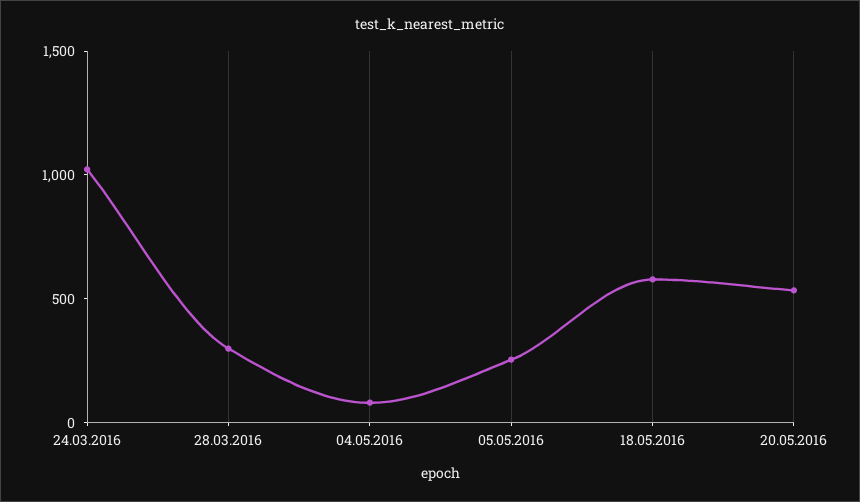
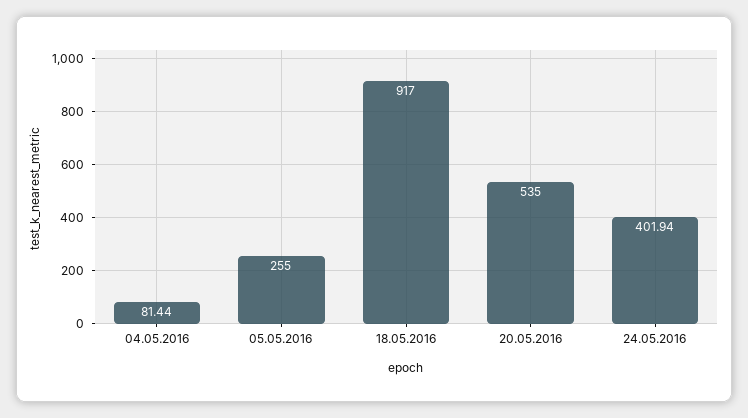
24.03.2016: 1000 -> none
28.03.2016: 300 -> none
18.05.2016: 600 -> 917
24.05.2016: none -> 401.94

